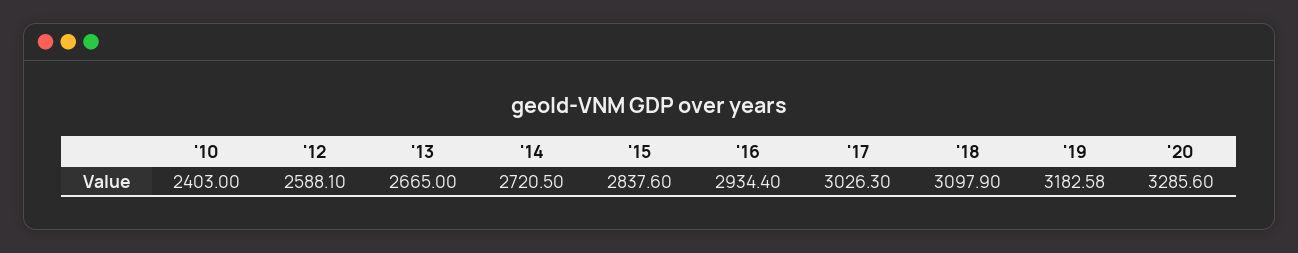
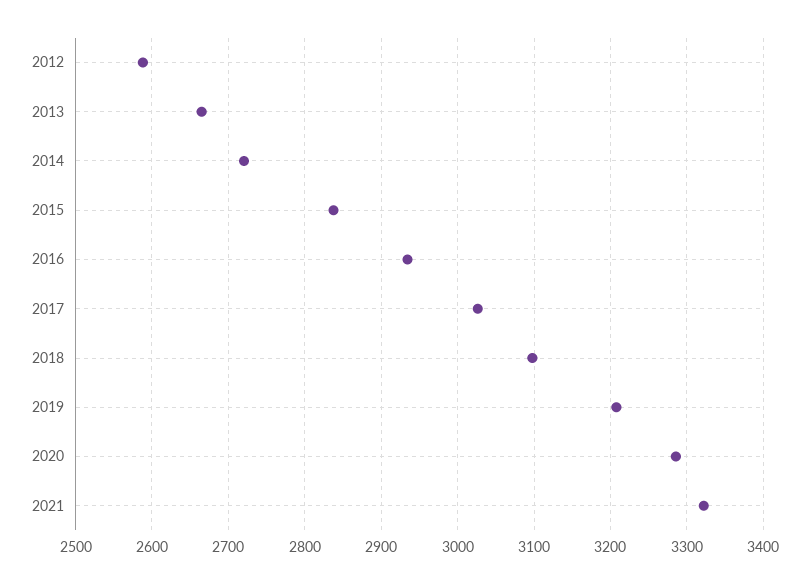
'10: 2403 -> none
'19: 3182.58 -> 3210
2021: none -> 3320

